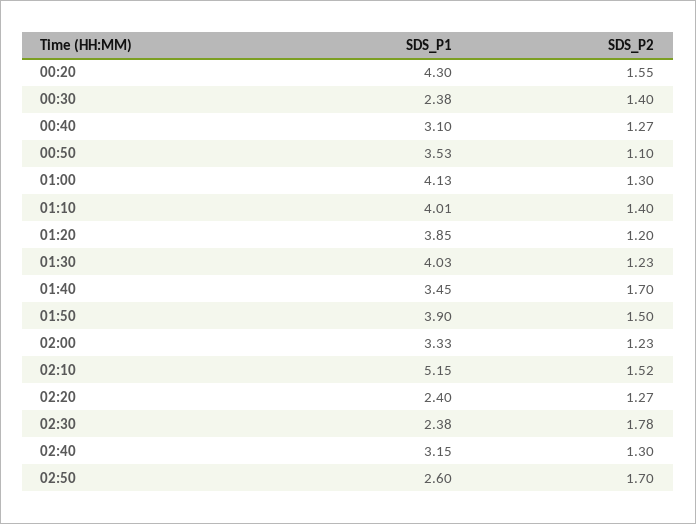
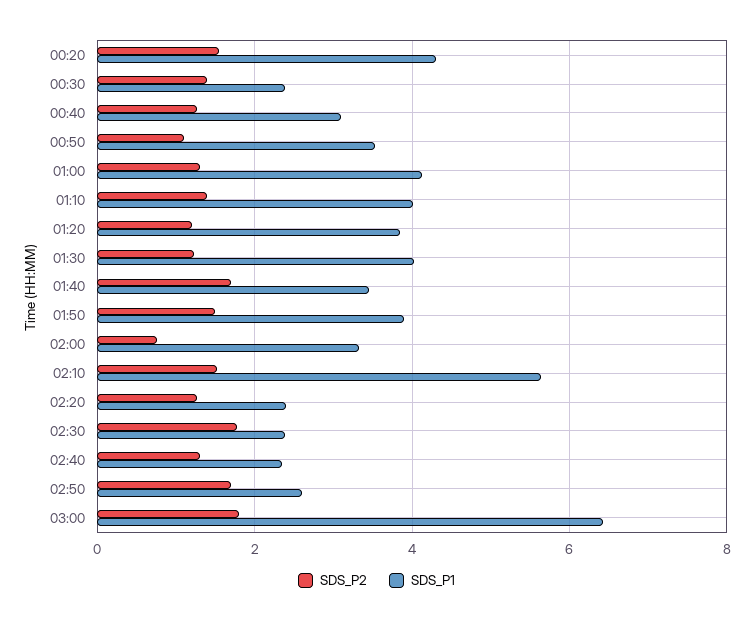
SDS_P2, 02:00: 1.23 -> 0.8
SDS_P1, 02:10: 5.15 -> 5.6
SDS_P1, 02:40: 3.15 -> 2.4
SDS_P2, 03:00: none -> 1.8
SDS_P1, 03:00: none -> 6.4

